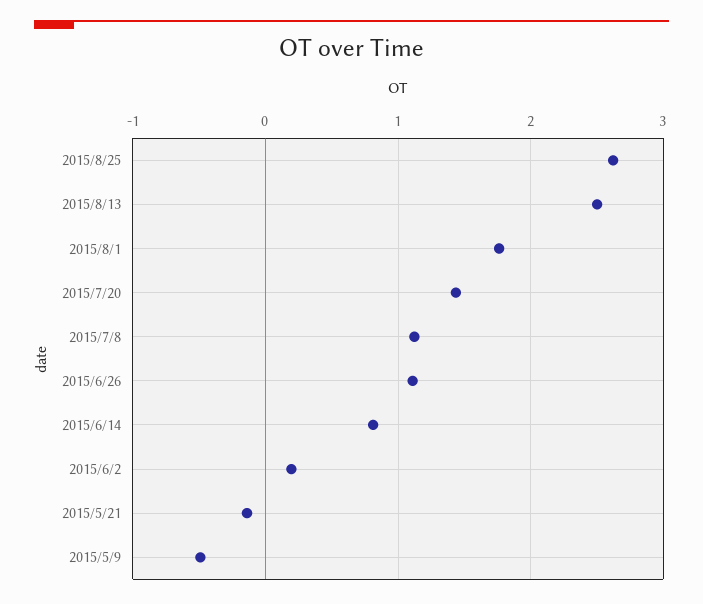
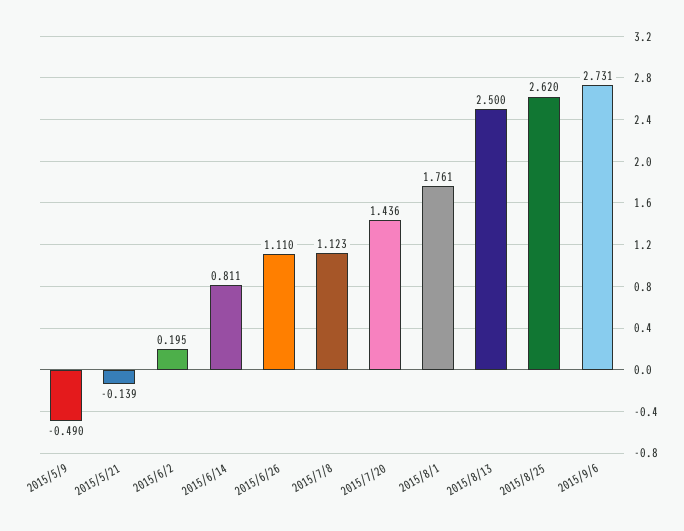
2015/9/6: none -> 2.731

